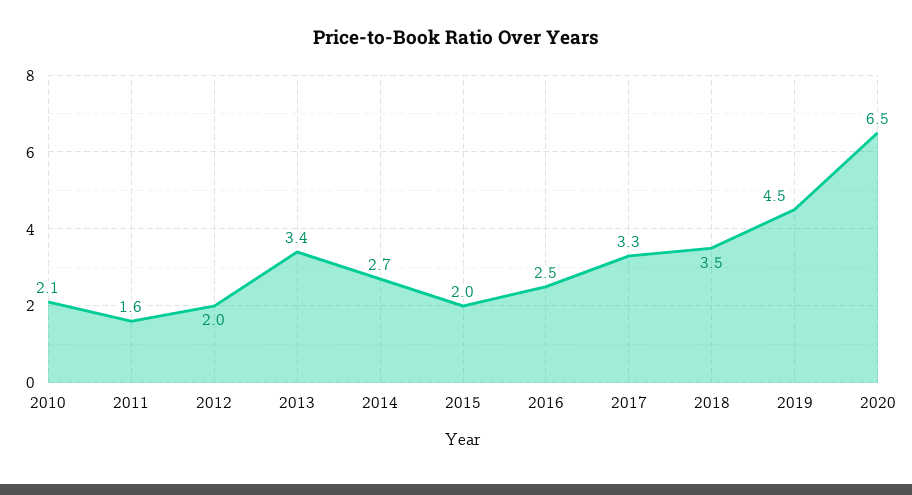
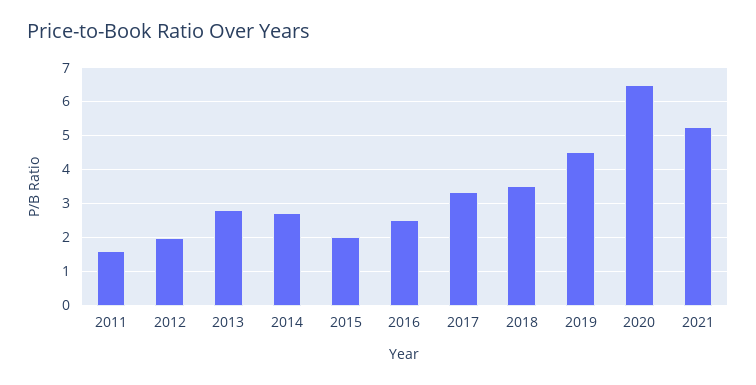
2010: 2.1 -> none
2013: 3.4 -> 2.8
2021: none -> 5.2

